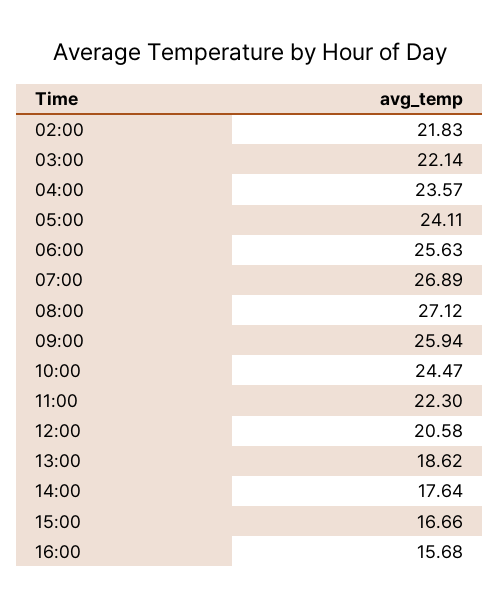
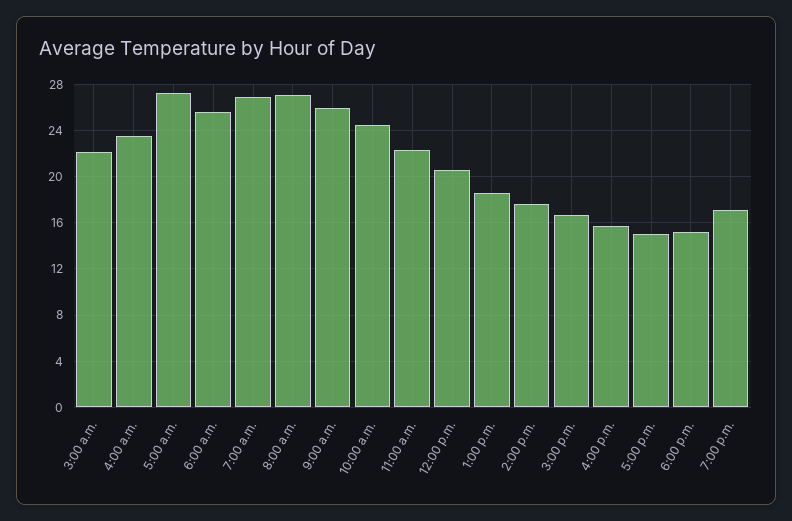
02:00: 21.83 -> none
05:00: 24.11 -> 27
5:00 p.m.: none -> 15
6:00 p.m.: none -> 15
7:00 p.m.: none -> 17

